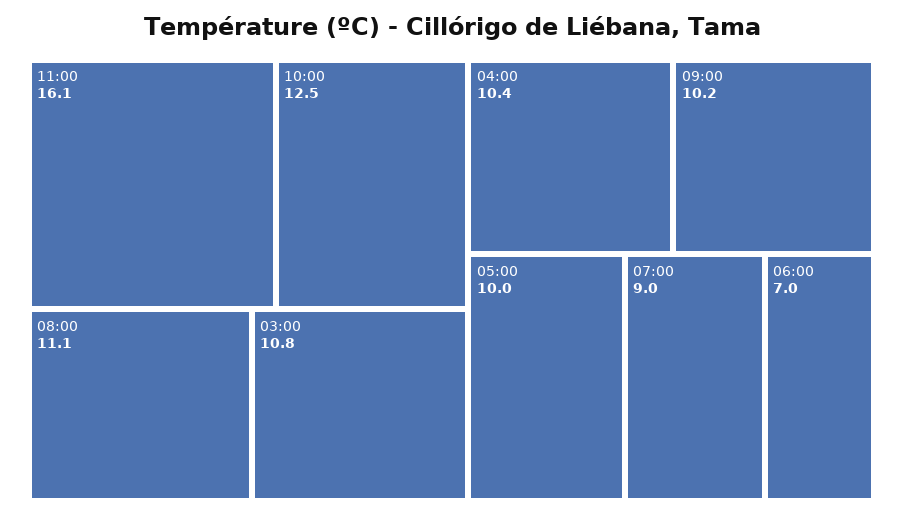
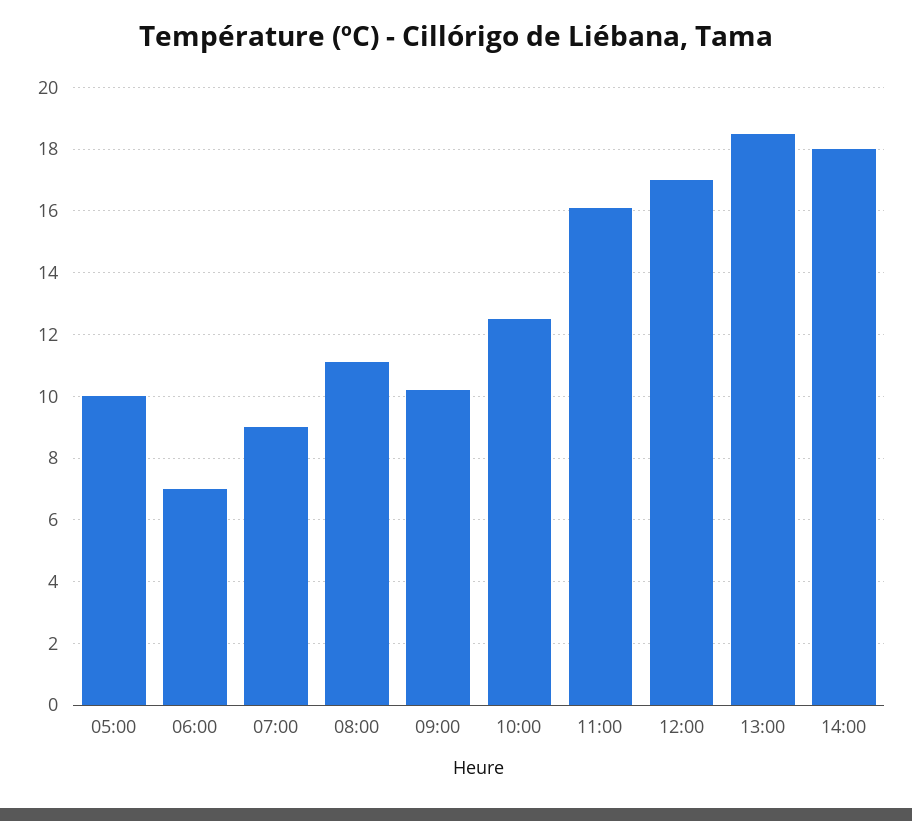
03:00: 10.8 -> none
04:00: 10.4 -> none
12:00: none -> 17
13:00: none -> 18.5
14:00: none -> 18

